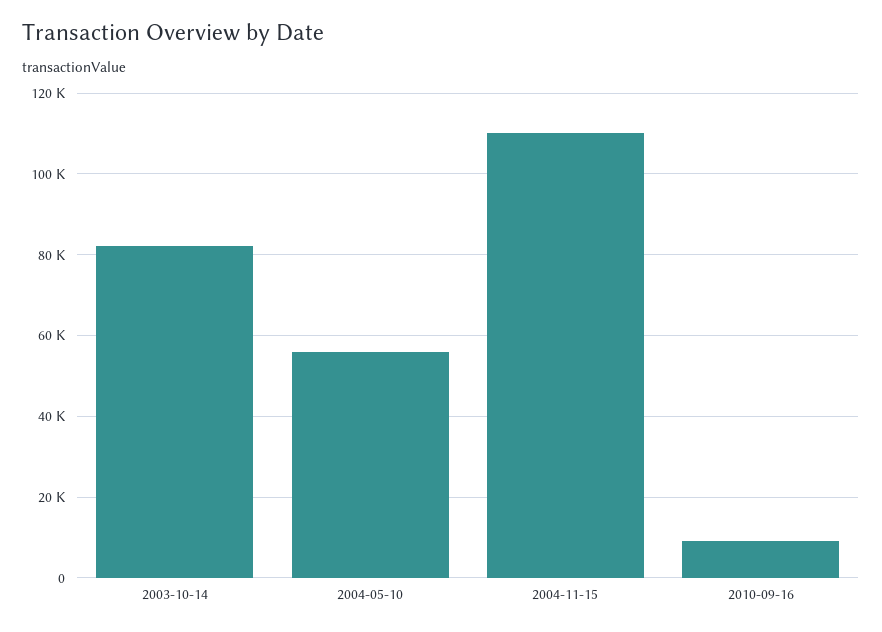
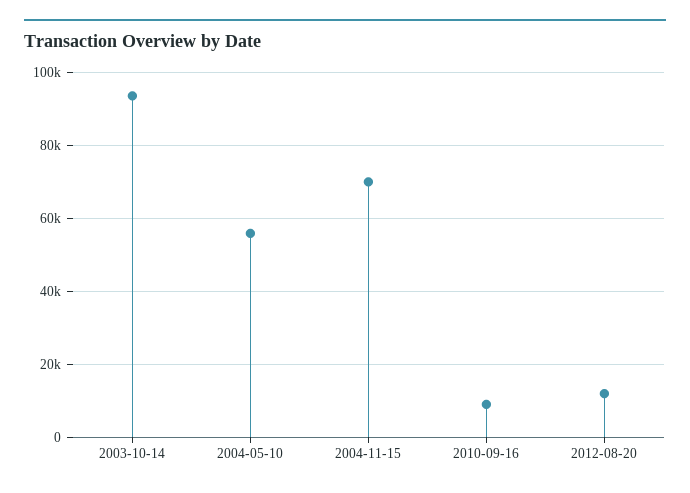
2003-10-14: 82000 -> 94000
2004-11-15: 110000 -> 70000
2012-08-20: none -> 12000

